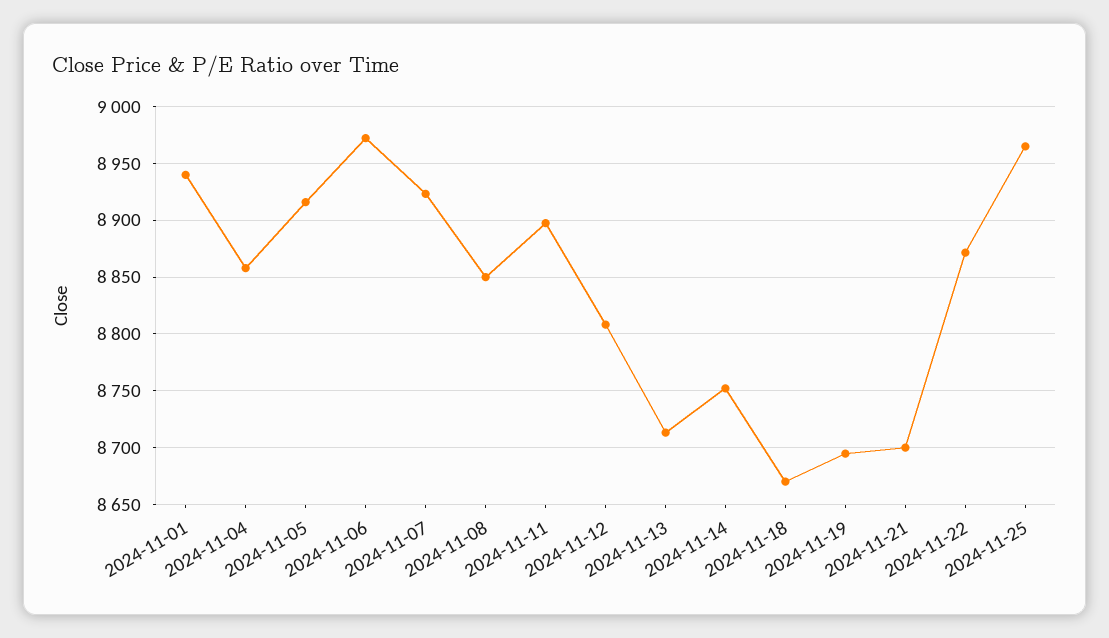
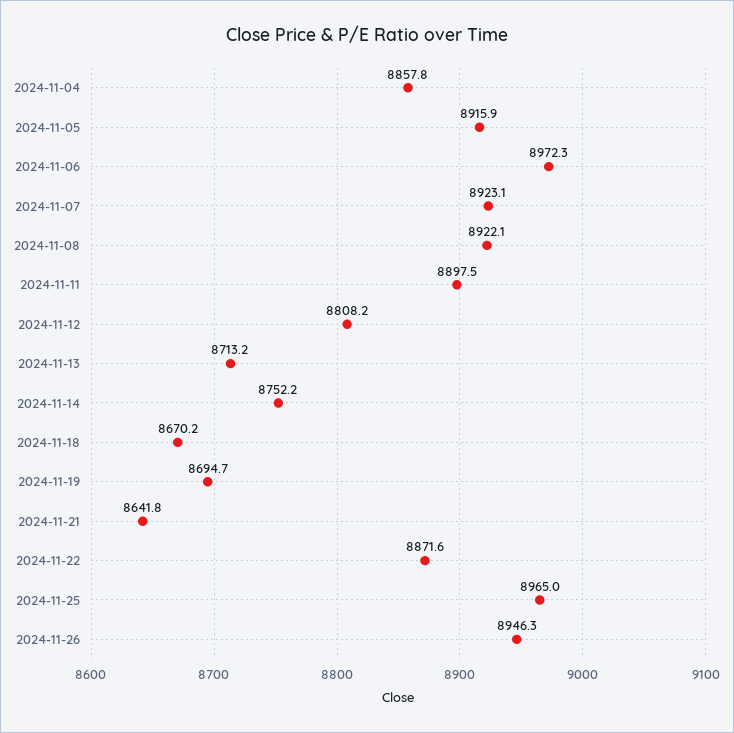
2024-11-01: 8940 -> none
2024-11-08: 8850 -> 8922.1
2024-11-21: 8700 -> 8641.8
2024-11-26: none -> 8946.3

